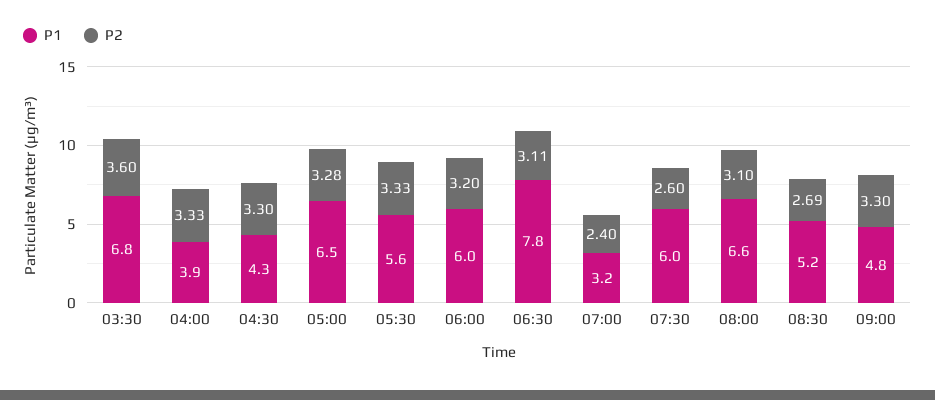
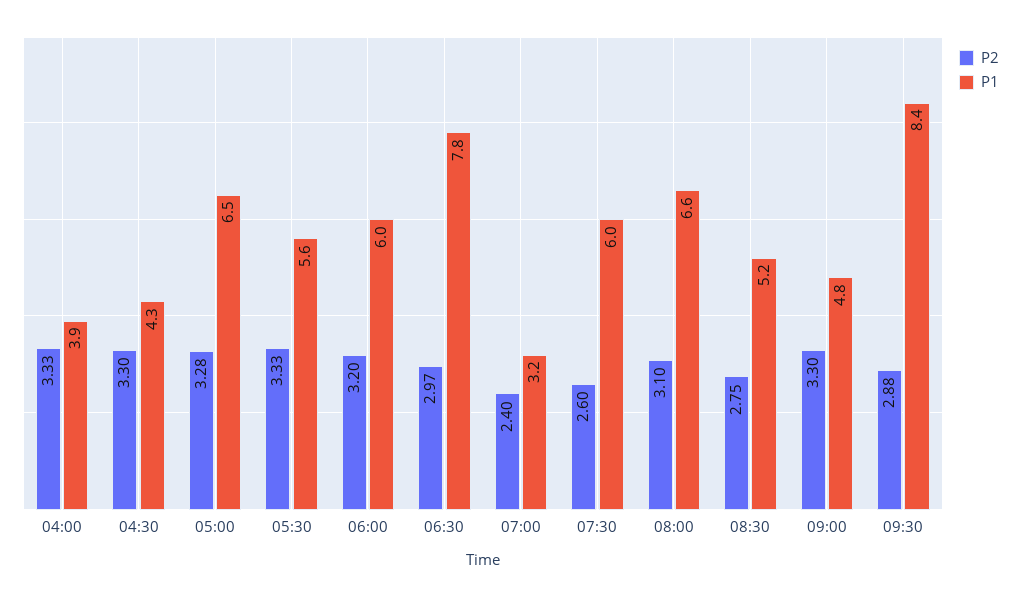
P1, 03:30: 6.8 -> none
P2, 03:30: 3.6 -> none
P2, 06:30: 3.11 -> 2.97
P2, 08:30: 2.69 -> 2.75
P2, 09:30: none -> 2.88
P1, 09:30: none -> 8.4

